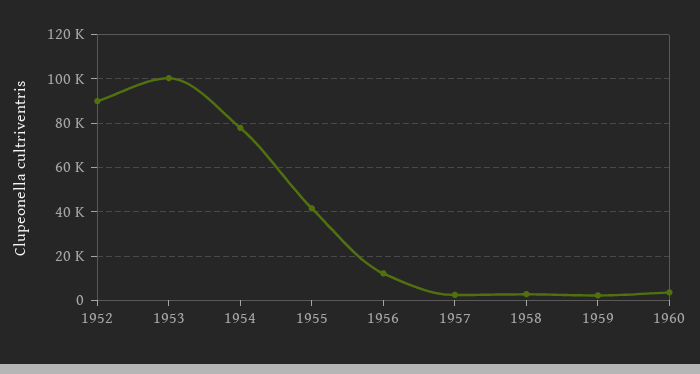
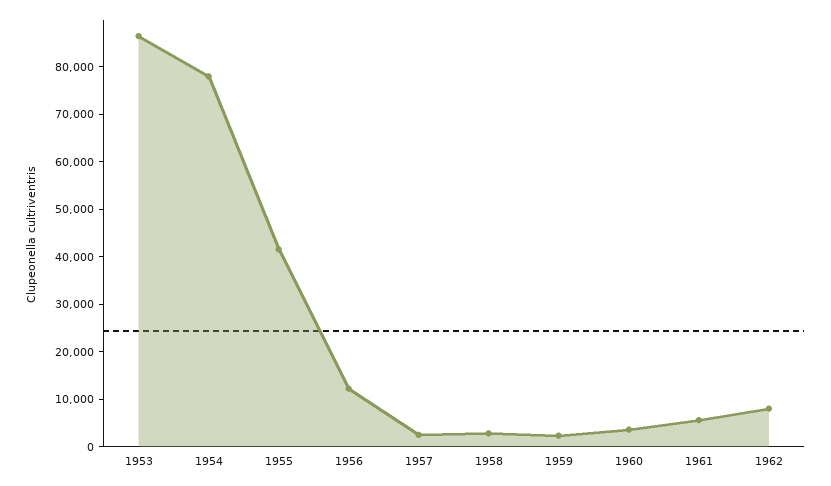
1952: 90000 -> none
1953: 100000 -> 86000
1961: none -> 6000
1962: none -> 8000

